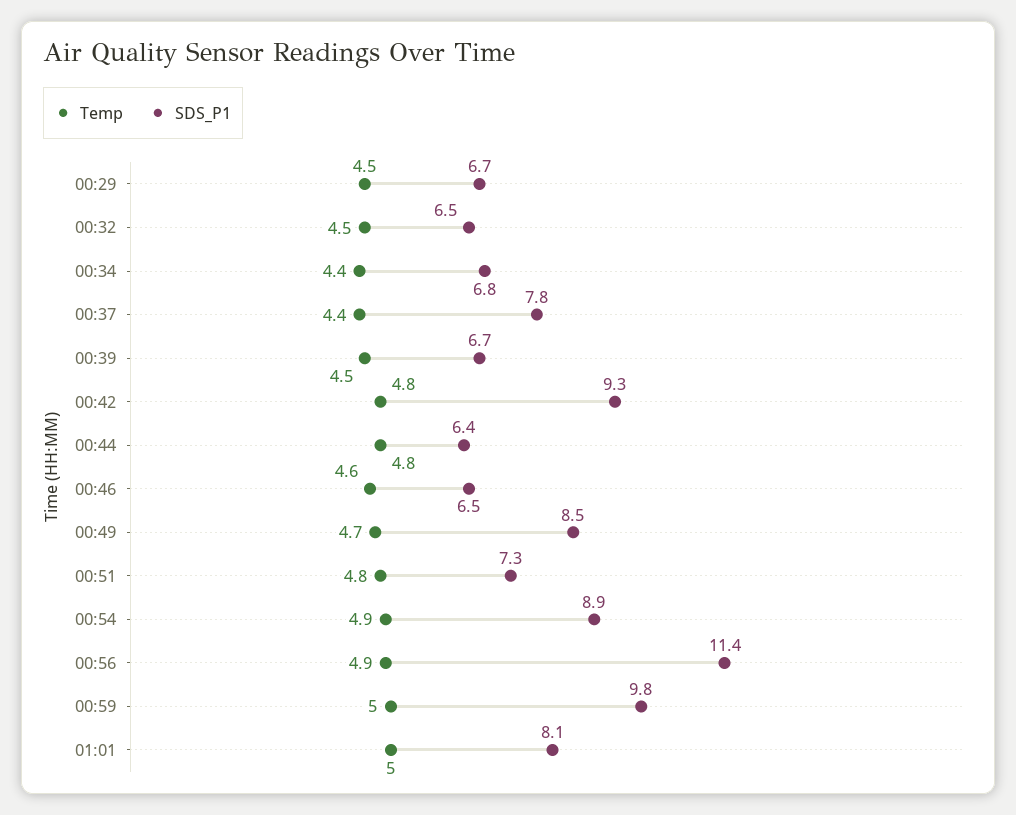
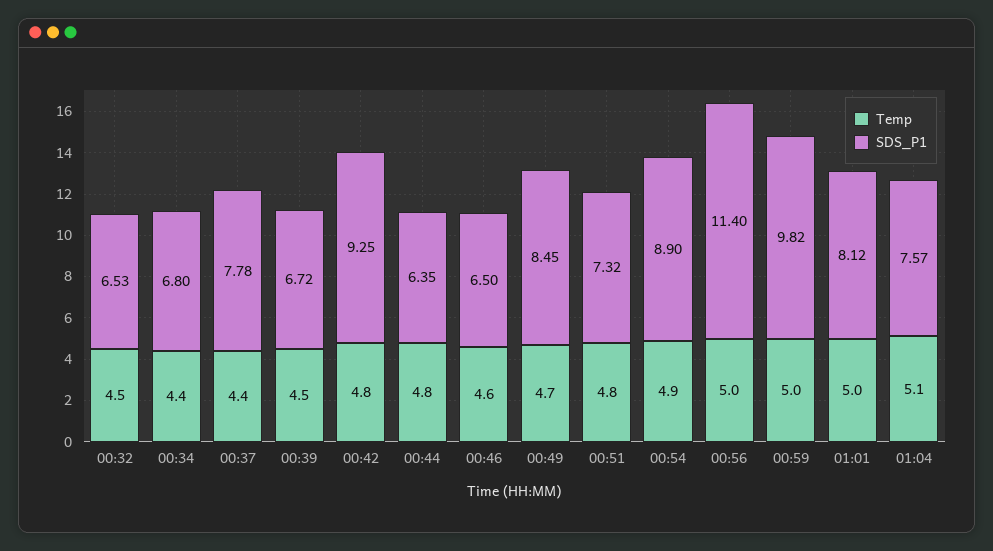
Temp, 00:29: 4.5 -> none
SDS_P1, 00:29: 6.7 -> none
Temp, 00:56: 4.9 -> 5
Temp, 01:04: none -> 5.1
SDS_P1, 01:04: none -> 7.57

